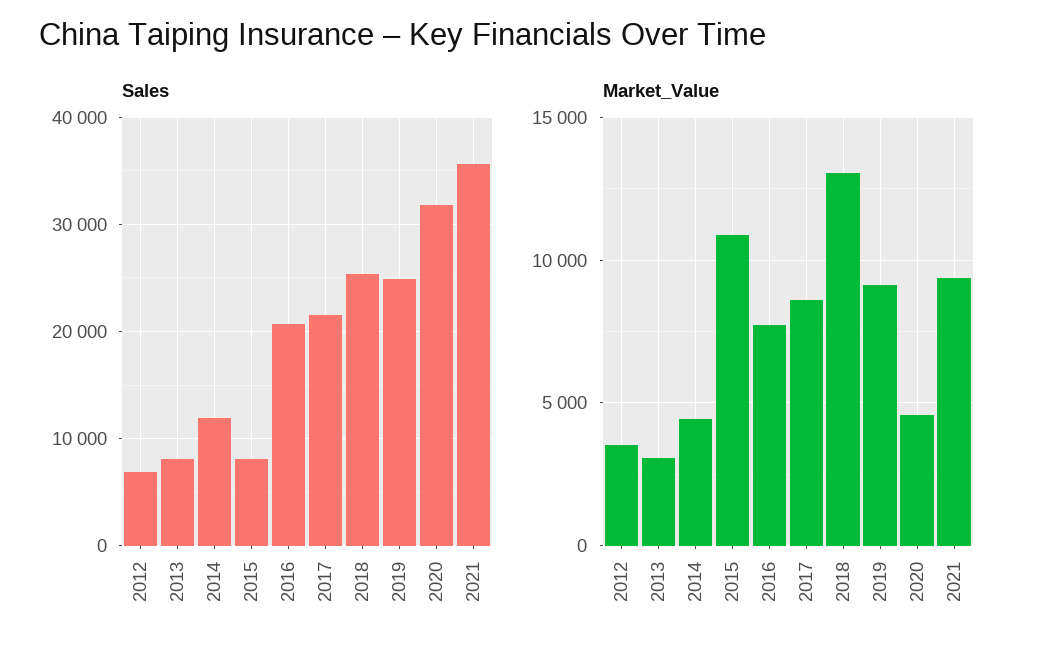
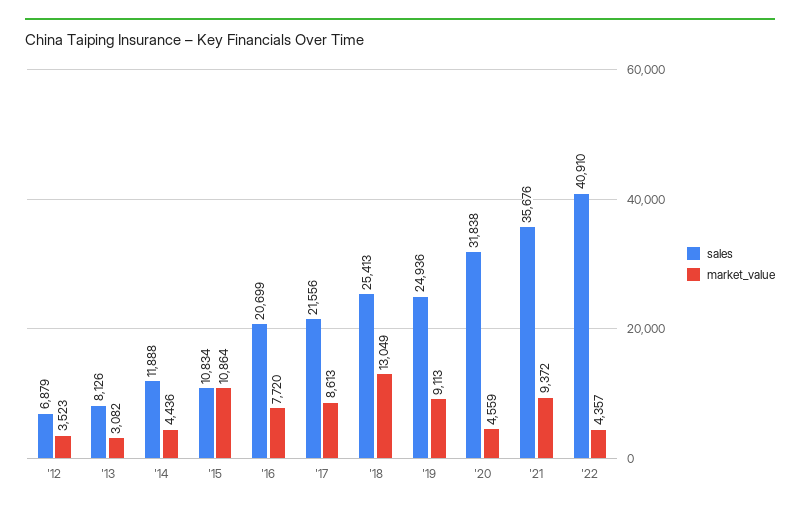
Sales, 2015: 8000 -> 10834
Sales, '22: none -> 40910
Market_Value, '22: none -> 4357

